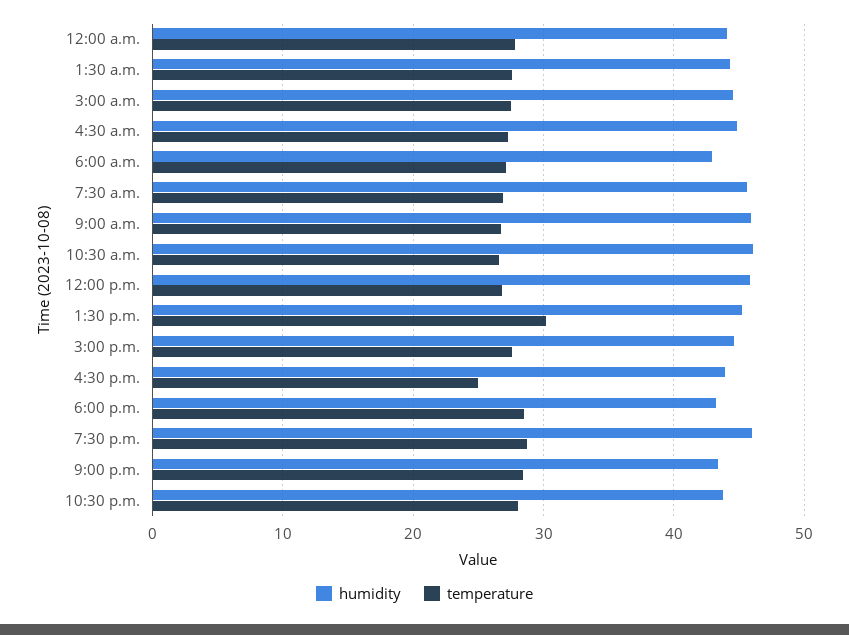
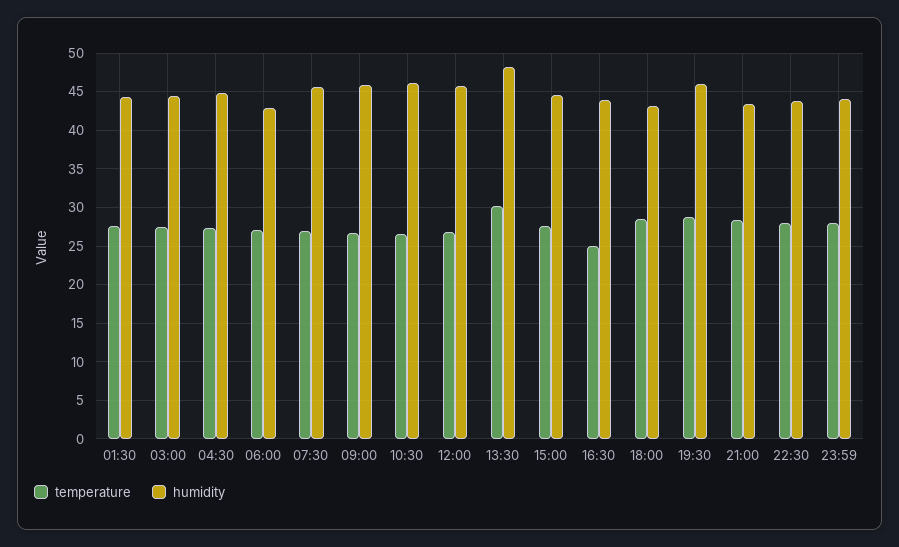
humidity, 12:00 a.m.: 44 -> none
temperature, 12:00 a.m.: 28 -> none
humidity, 1:30 p.m.: 45 -> 48
temperature, 23:59: none -> 28
humidity, 23:59: none -> 44

